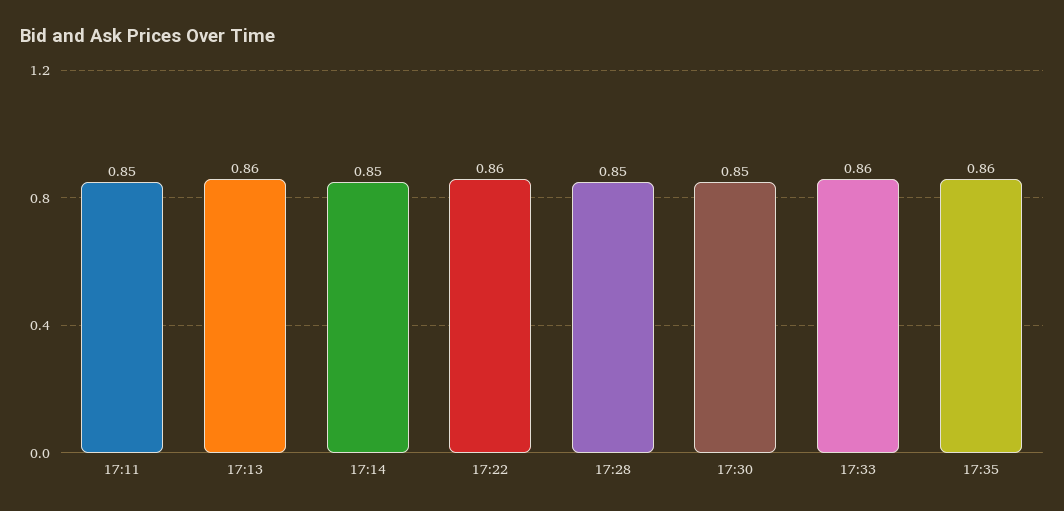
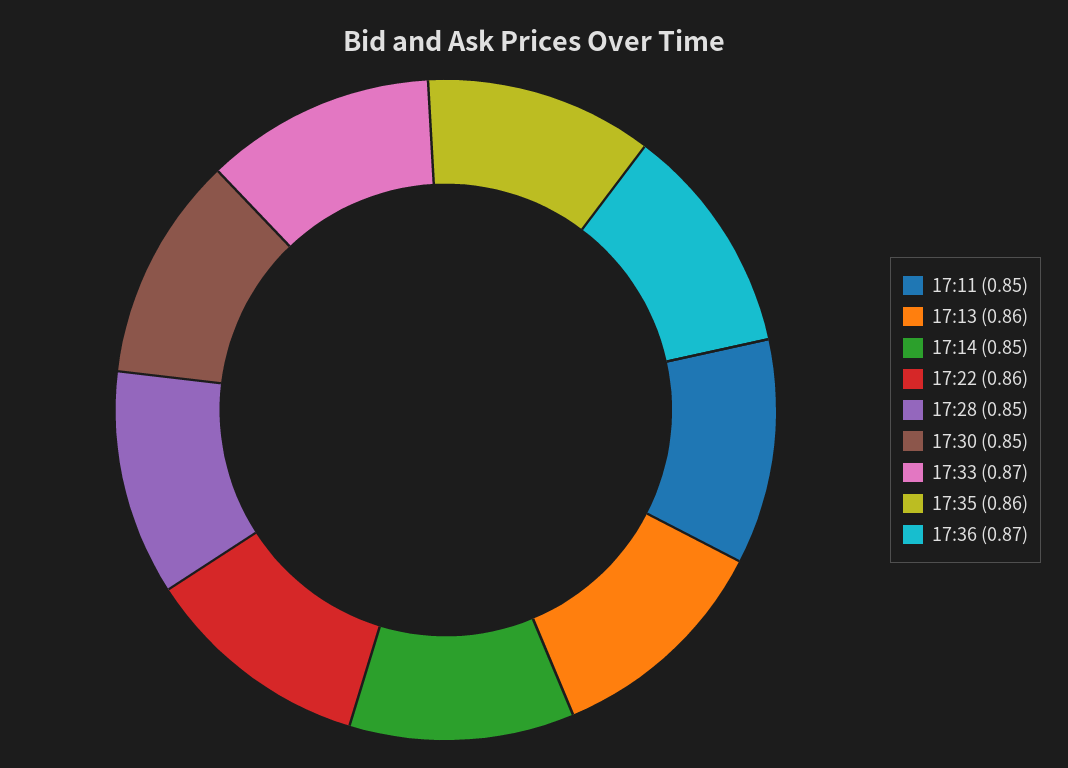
17:33: 0.86 -> 0.87
17:36: none -> 0.87

